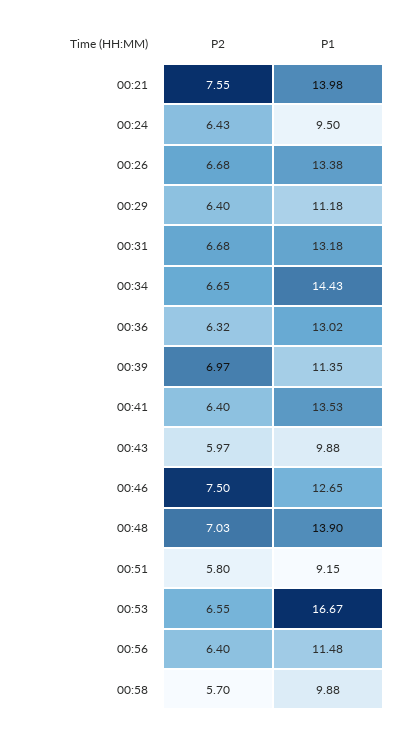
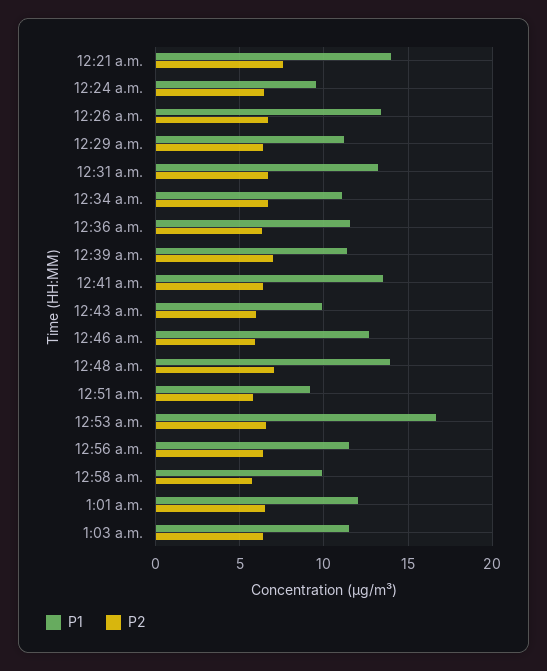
P1, 00:34: 14.43 -> 11
P1, 00:36: 13.02 -> 11.5
P2, 00:46: 7.5 -> 6
P1, 1:01 a.m.: none -> 12
P2, 1:01 a.m.: none -> 6.5
P1, 1:03 a.m.: none -> 11.5
P2, 1:03 a.m.: none -> 6.5

